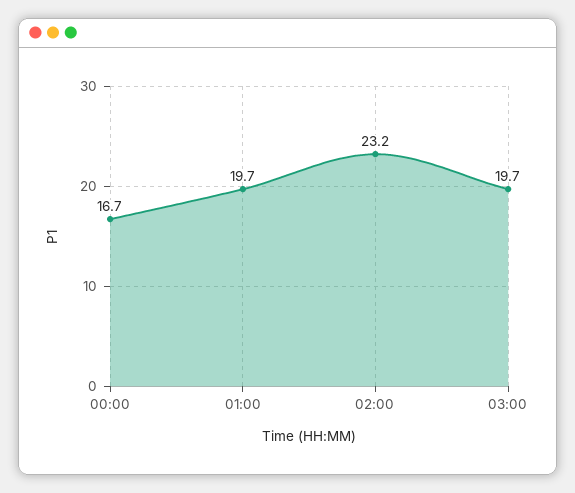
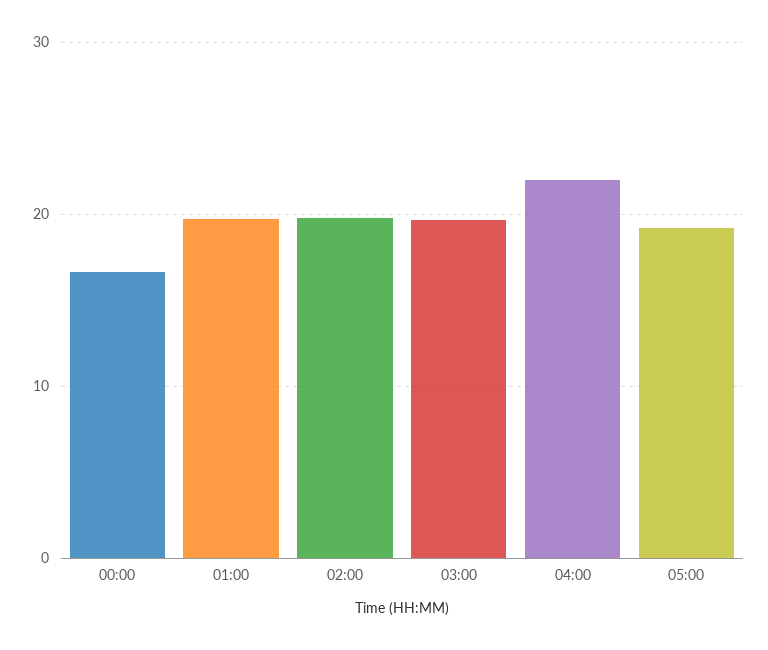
02:00: 23.2 -> 20
04:00: none -> 22
05:00: none -> 19

